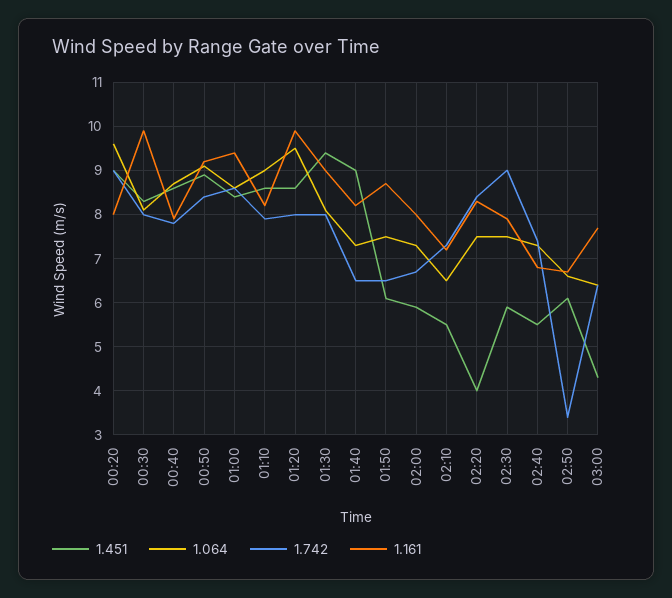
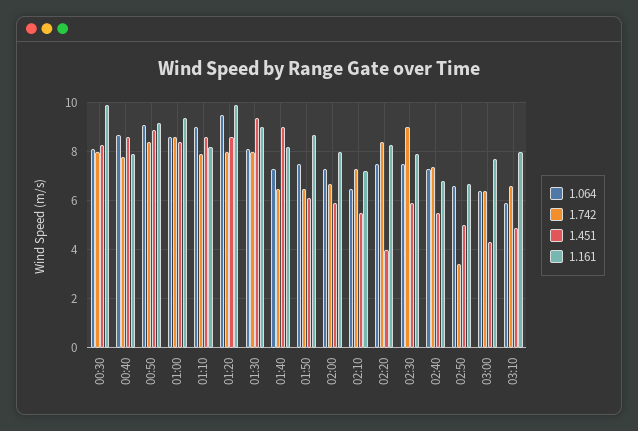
1.451, 00:20: 9 -> none
1.064, 00:20: 9.5 -> none
1.742, 00:20: 9 -> none
1.161, 00:20: 8 -> none
1.451, 02:50: 6 -> 5
1.064, 03:10: none -> 6
1.742, 03:10: none -> 6.5
1.451, 03:10: none -> 5
1.161, 03:10: none -> 8

